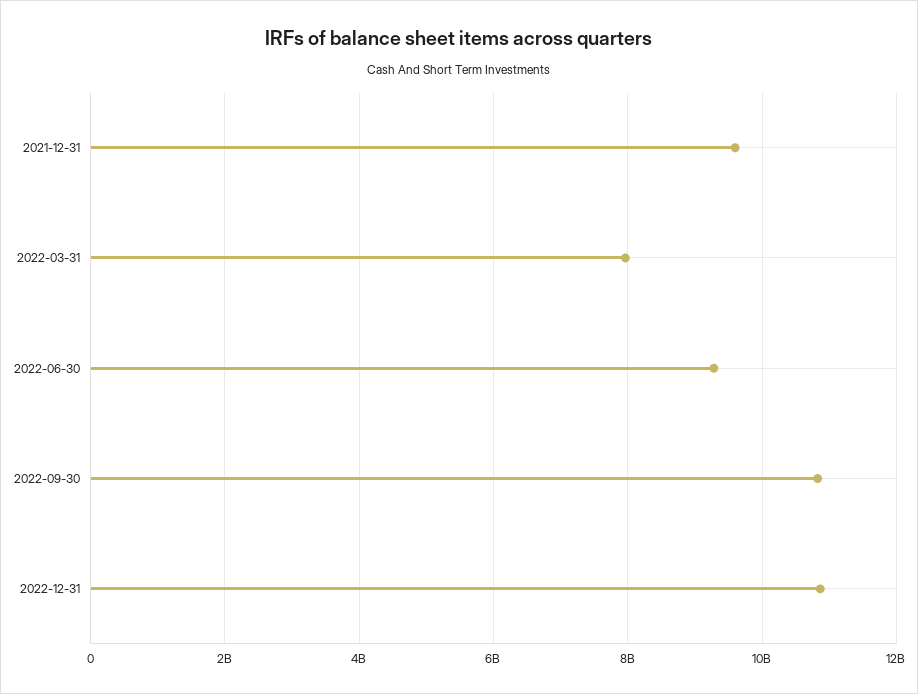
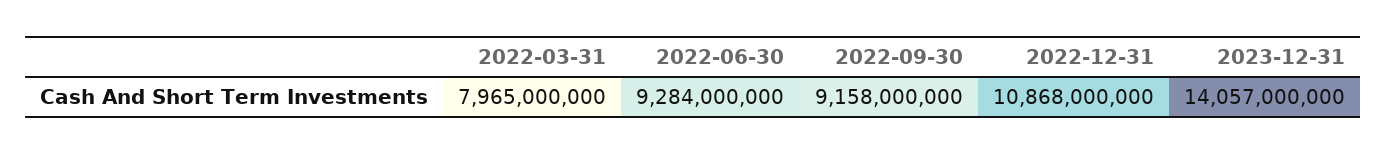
2021-12-31: 9600000000 -> none
2022-09-30: 10800000000 -> 9158000000
2023-12-31: none -> 14057000000

